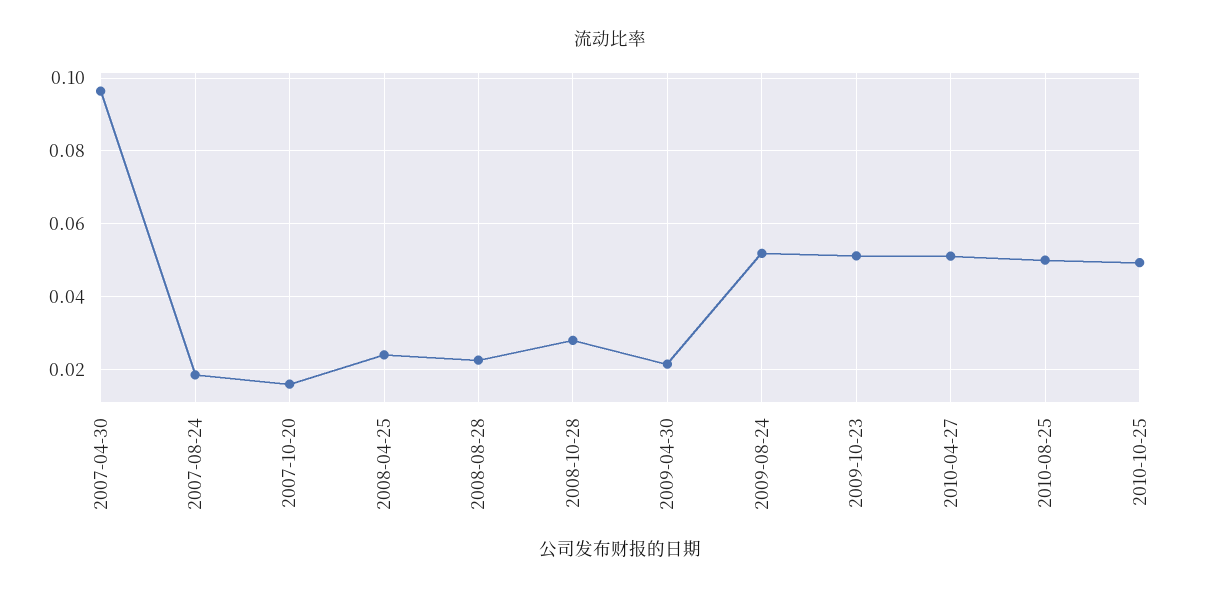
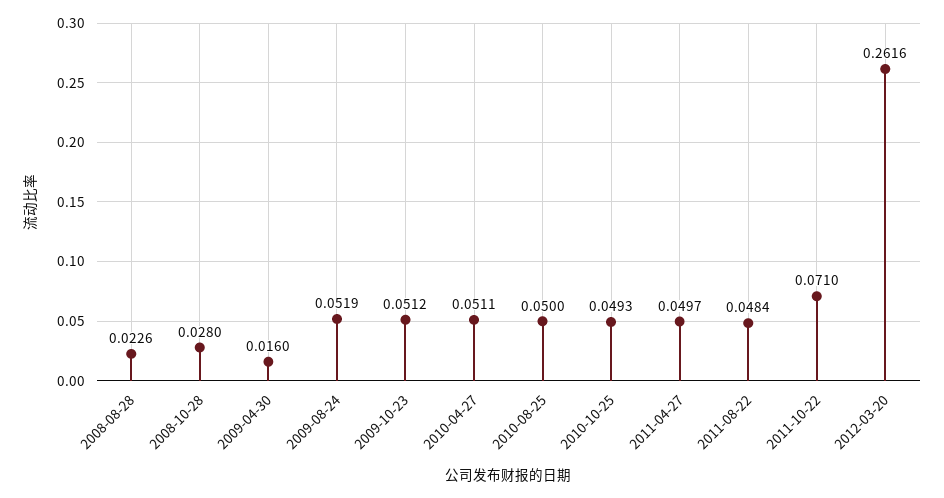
2007-04-30: 0.096 -> none
2007-08-24: 0.018 -> none
2007-10-20: 0.016 -> none
2008-04-25: 0.024 -> none
2009-04-30: 0.022 -> 0.016
2011-04-27: none -> 0.0497
2011-08-22: none -> 0.0484
2011-10-22: none -> 0.071
2012-03-20: none -> 0.2616

